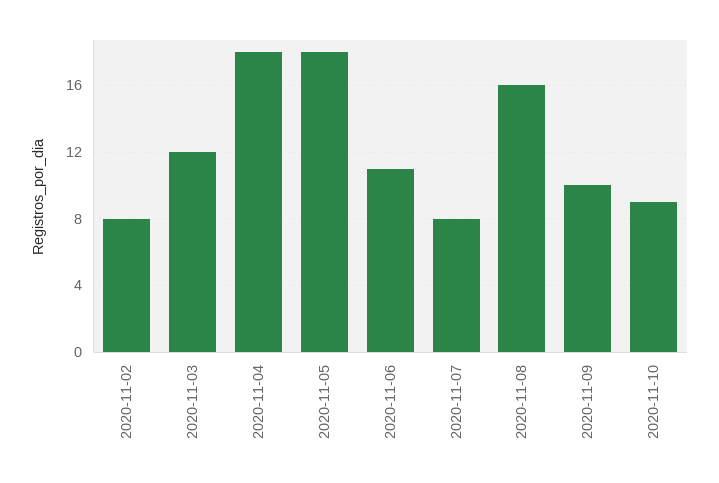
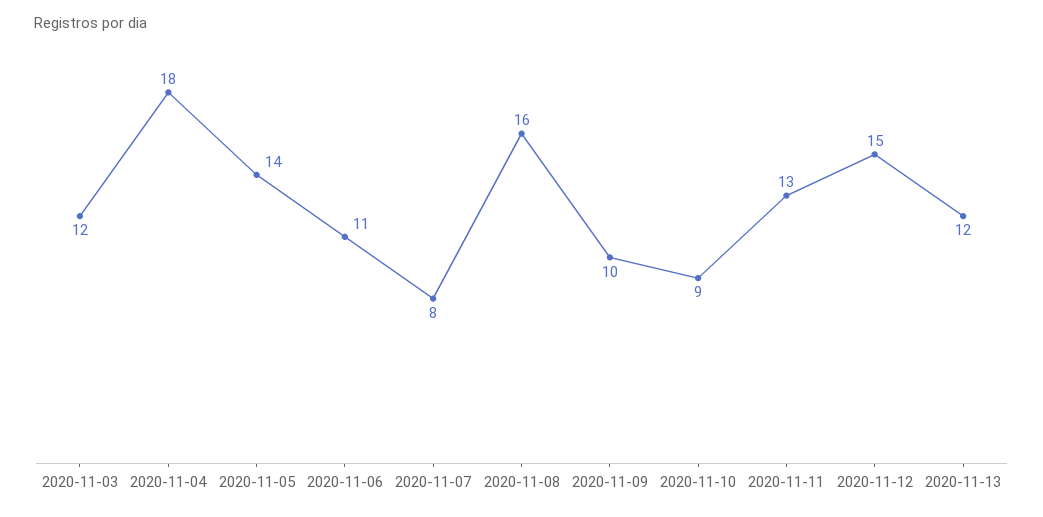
2020-11-02: 8 -> none
2020-11-05: 18 -> 14
2020-11-11: none -> 13
2020-11-12: none -> 15
2020-11-13: none -> 12

